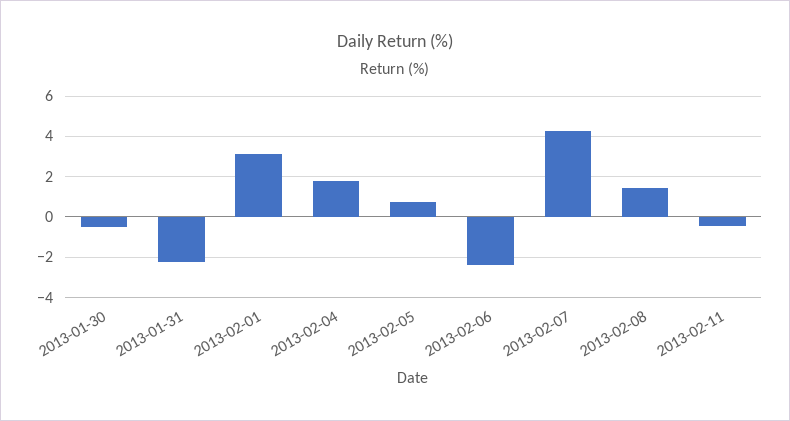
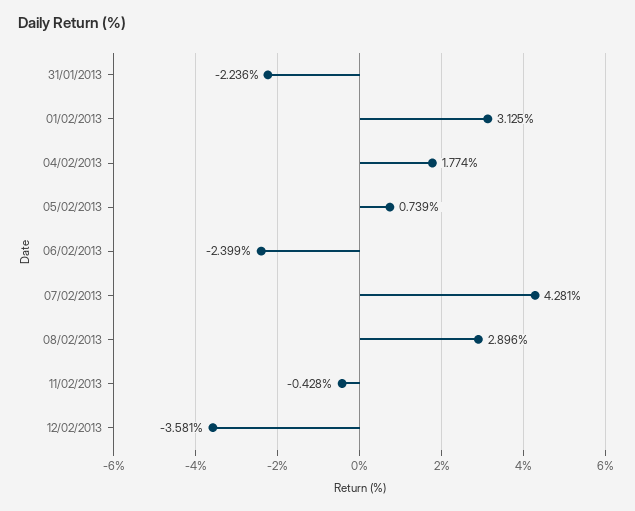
2013-01-30: -0.5 -> none
2013-02-08: 1.5 -> 2.896
12/02/2013: none -> -3.581

